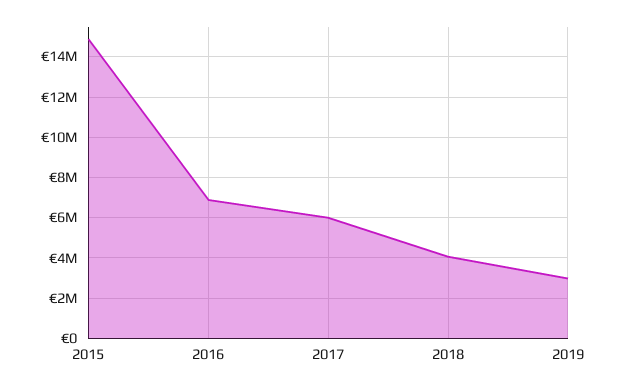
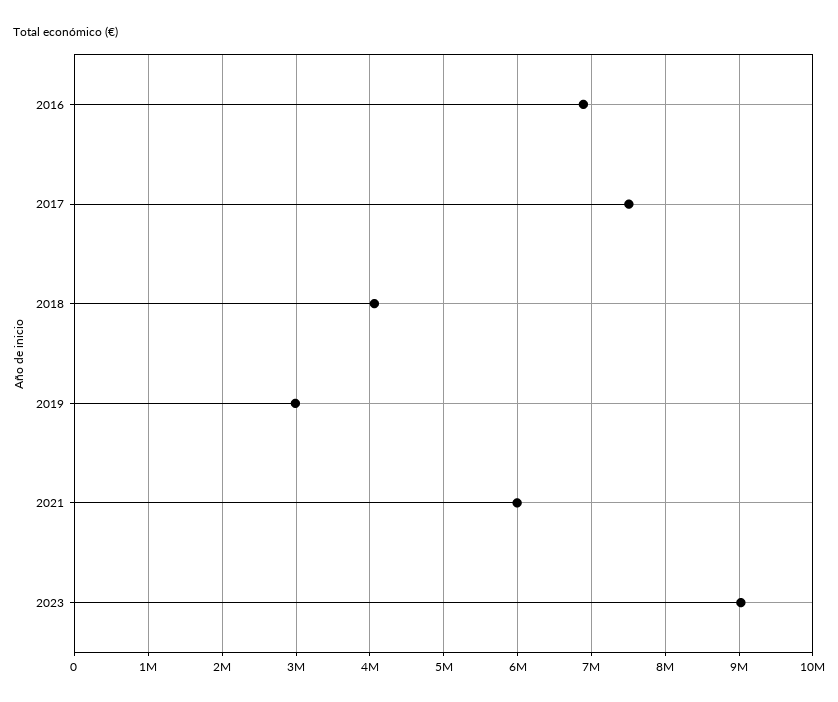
2015: 15000000 -> none
2017: 6000000 -> 7500000
2021: none -> 6000000
2023: none -> 9000000

